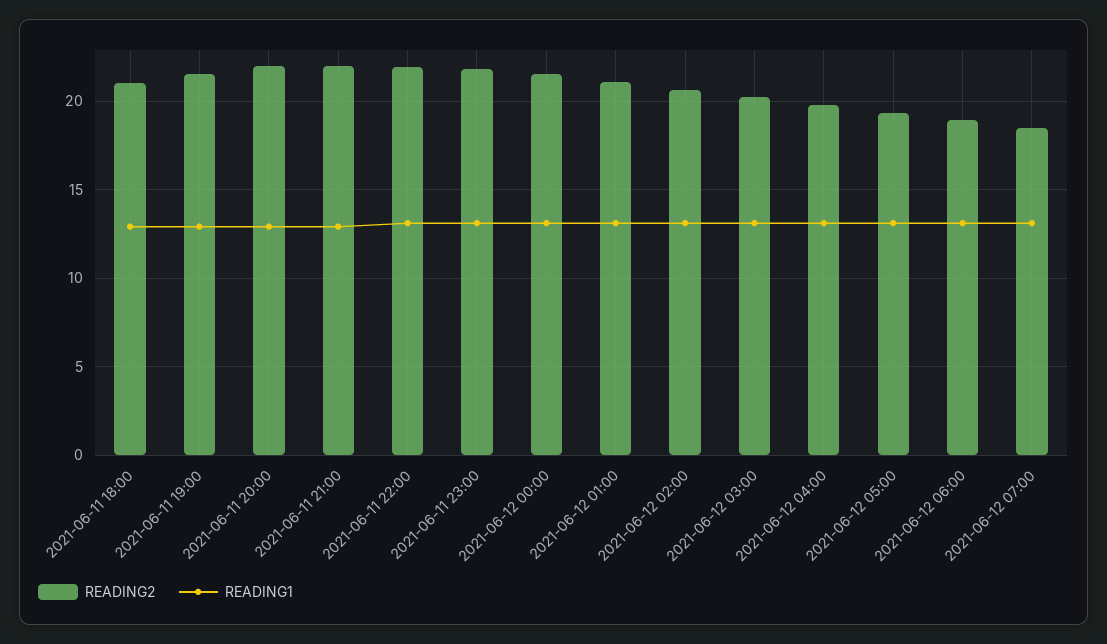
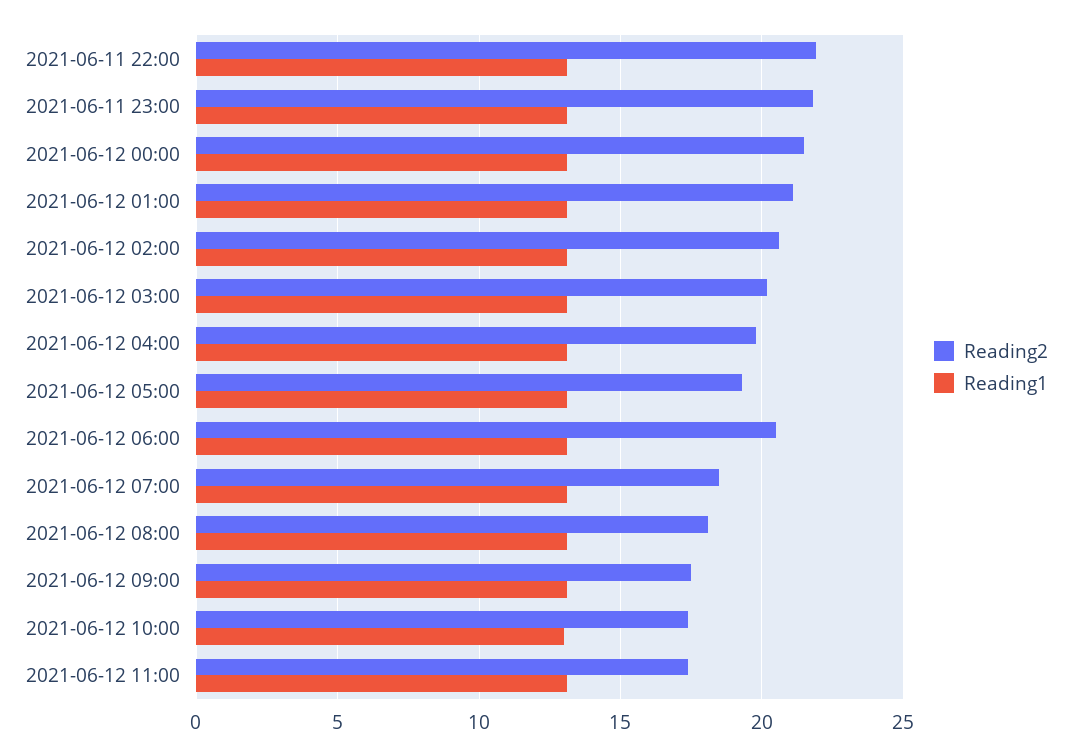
READING2, 2021-06-11 18:00: 21 -> none
READING1, 2021-06-11 18:00: 13 -> none
READING2, 2021-06-11 19:00: 21.5 -> none
READING1, 2021-06-11 19:00: 13 -> none
READING2, 2021-06-11 20:00: 22 -> none
READING1, 2021-06-11 20:00: 13 -> none
READING2, 2021-06-11 21:00: 22 -> none
READING1, 2021-06-11 21:00: 13 -> none
READING2, 2021-06-12 06:00: 19 -> 20.5
READING2, 2021-06-12 08:00: none -> 18
READING1, 2021-06-12 08:00: none -> 13
READING2, 2021-06-12 09:00: none -> 17.5
READING1, 2021-06-12 09:00: none -> 13
READING2, 2021-06-12 10:00: none -> 17.5
READING1, 2021-06-12 10:00: none -> 13
READING2, 2021-06-12 11:00: none -> 17.5
READING1, 2021-06-12 11:00: none -> 13

